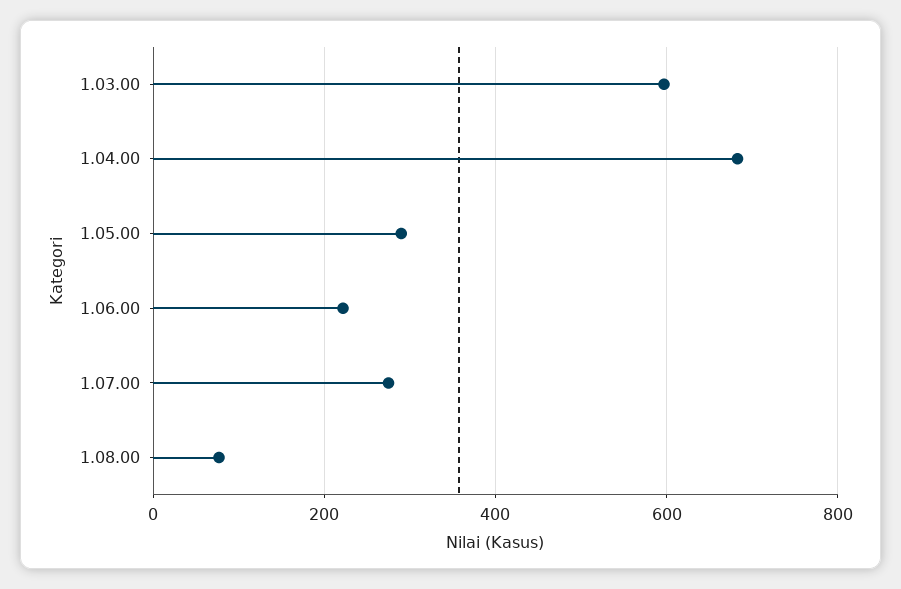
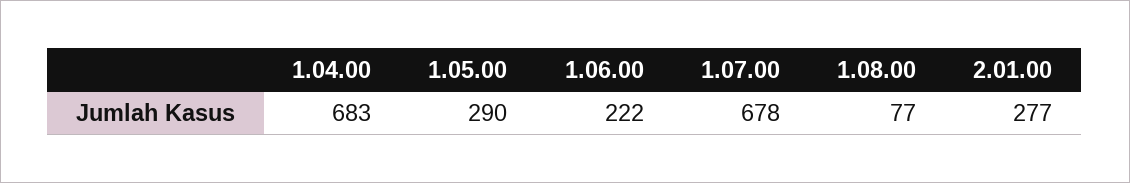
1.03.00: 600 -> none
1.07.00: 280 -> 678
2.01.00: none -> 277

